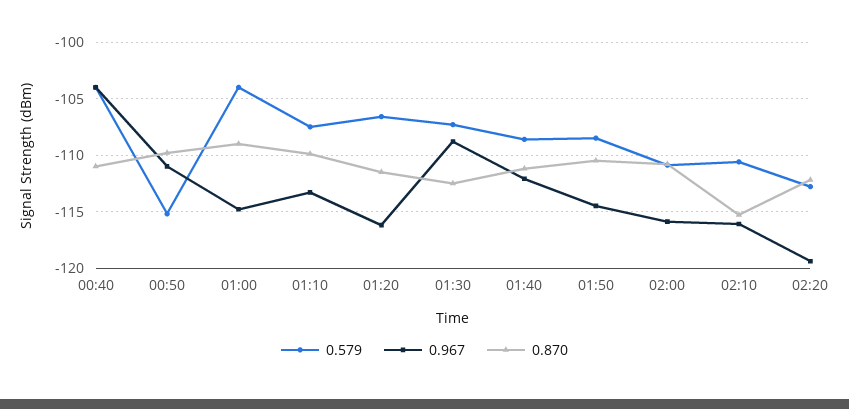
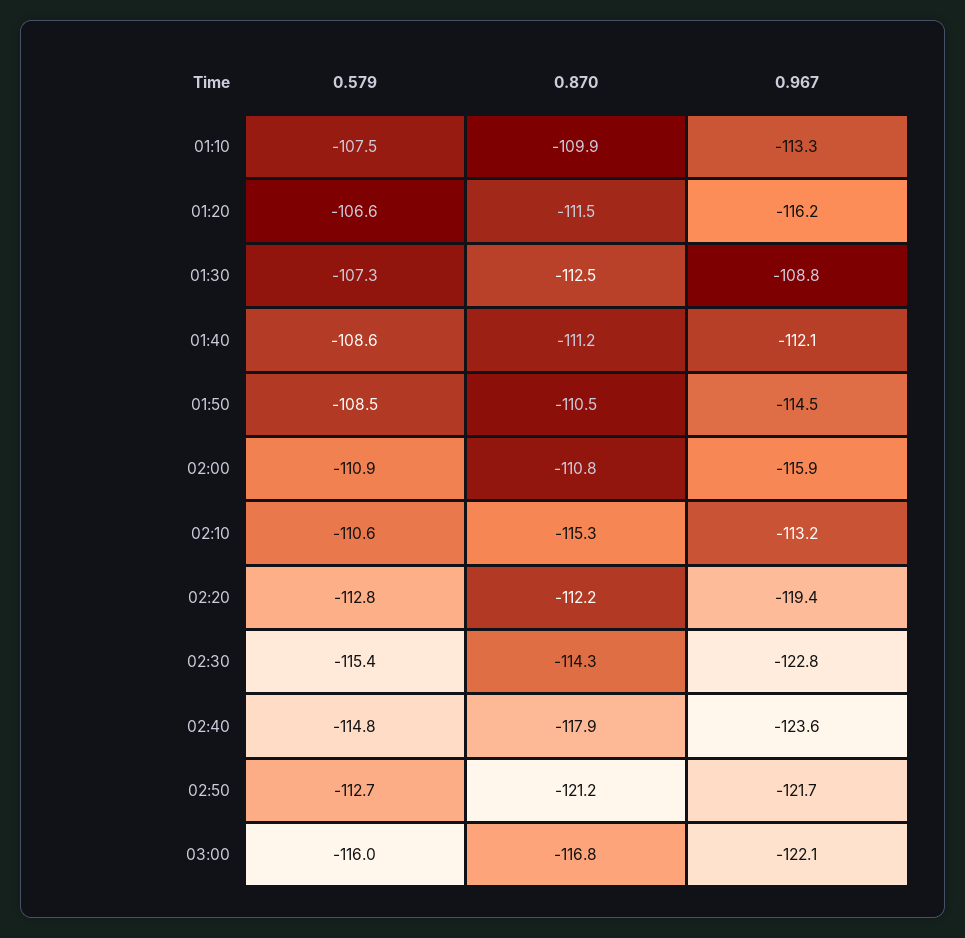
0.579, 00:40: -104 -> none
0.967, 00:40: -104 -> none
0.870, 00:40: -111 -> none
0.579, 00:50: -115 -> none
0.967, 00:50: -111 -> none
0.870, 00:50: -110 -> none
0.579, 01:00: -104 -> none
0.967, 01:00: -115 -> none
0.870, 01:00: -109 -> none
0.967, 02:10: -116 -> -113.2
0.579, 02:30: none -> -115.4
0.870, 02:30: none -> -114.3
0.967, 02:30: none -> -122.8
0.579, 02:40: none -> -114.8
0.870, 02:40: none -> -117.9
0.967, 02:40: none -> -123.6
0.579, 02:50: none -> -112.7
0.870, 02:50: none -> -121.2
0.967, 02:50: none -> -121.7
0.579, 03:00: none -> -116
0.870, 03:00: none -> -116.8
0.967, 03:00: none -> -122.1

